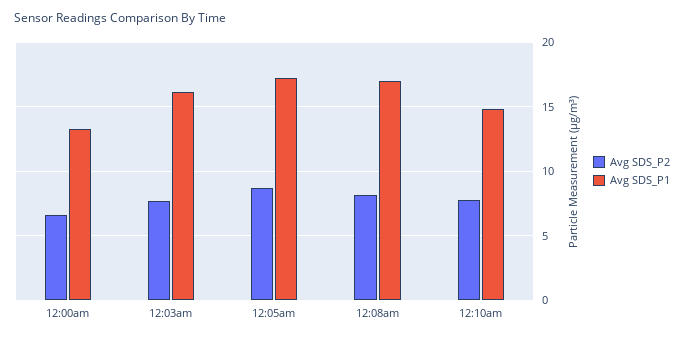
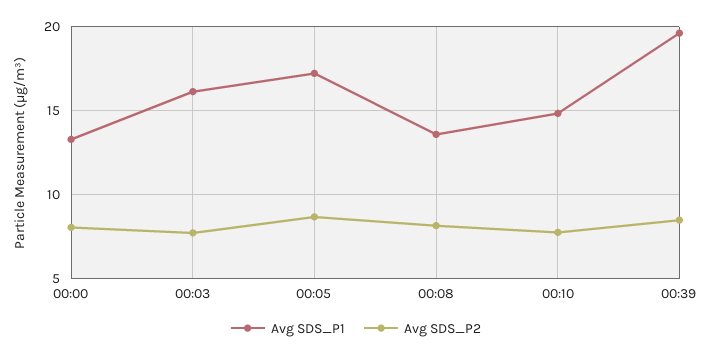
Avg SDS_P2, 12:00am: 6.5 -> 8
Avg SDS_P1, 12:08am: 17 -> 13.5
Avg SDS_P1, 00:39: none -> 19.5
Avg SDS_P2, 00:39: none -> 8.5

